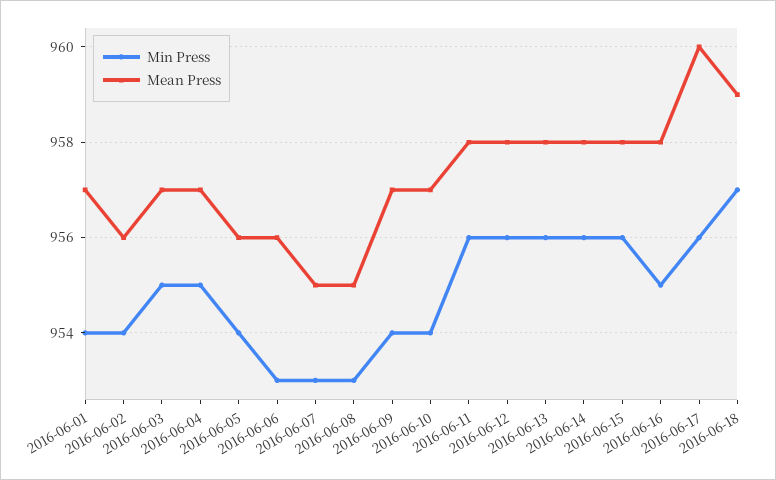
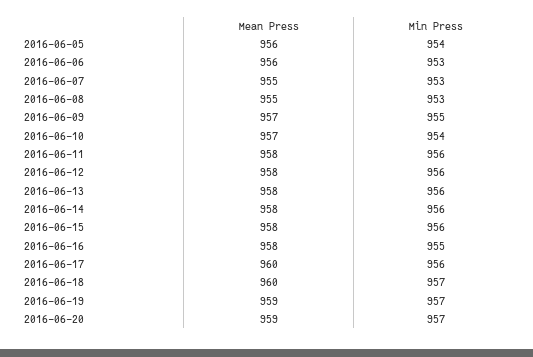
Min Press, 2016-06-01: 954 -> none
Mean Press, 2016-06-01: 957 -> none
Min Press, 2016-06-02: 954 -> none
Mean Press, 2016-06-02: 956 -> none
Min Press, 2016-06-03: 955 -> none
Mean Press, 2016-06-03: 957 -> none
Min Press, 2016-06-04: 955 -> none
Mean Press, 2016-06-04: 957 -> none
Min Press, 2016-06-09: 954 -> 955
Mean Press, 2016-06-18: 959 -> 960
Mean Press, 2016-06-19: none -> 959
Min Press, 2016-06-19: none -> 957
Mean Press, 2016-06-20: none -> 959
Min Press, 2016-06-20: none -> 957

